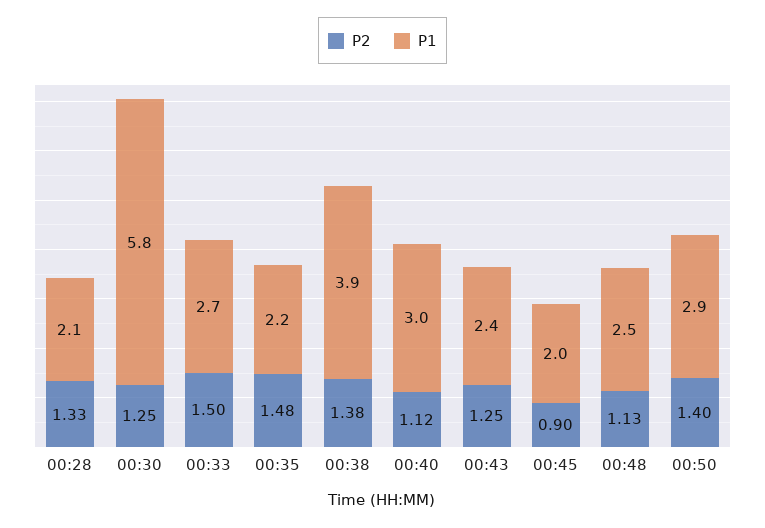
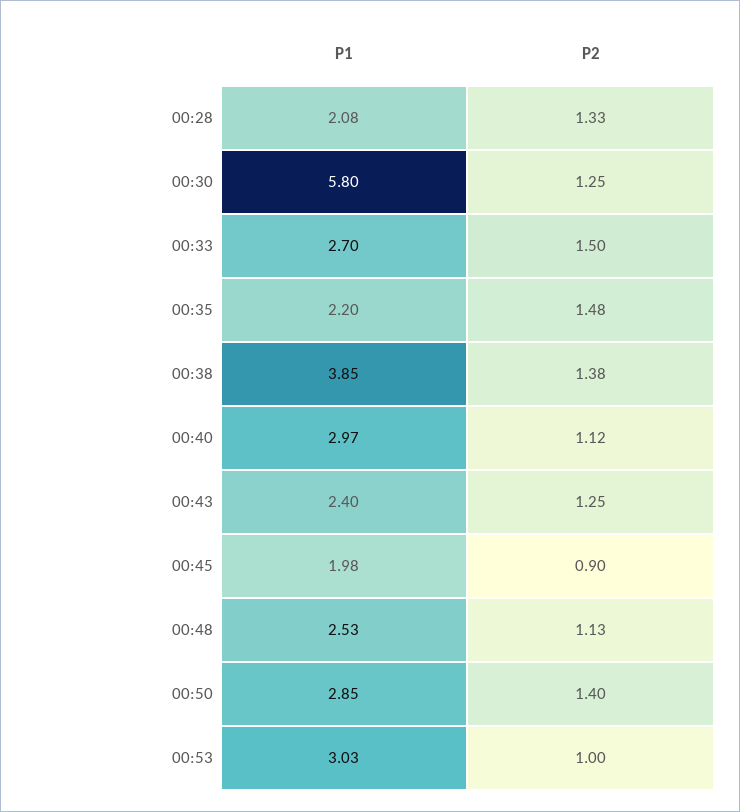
P1, 00:53: none -> 3.03
P2, 00:53: none -> 1

